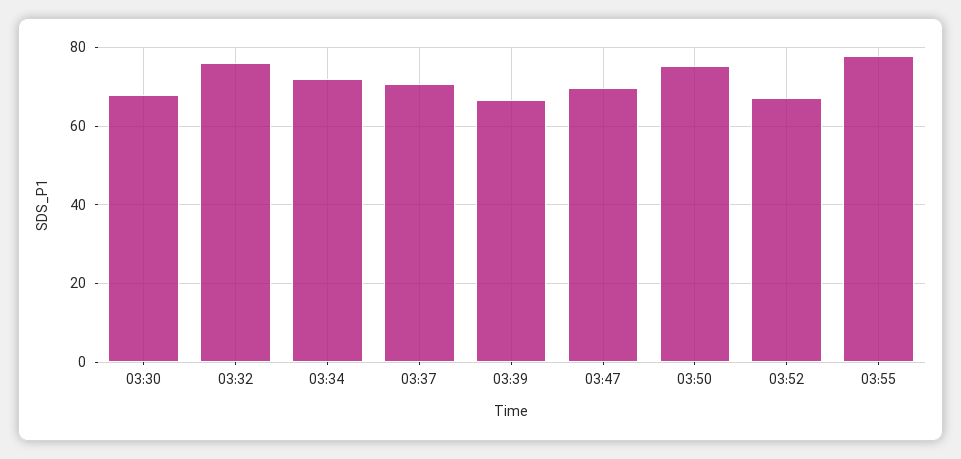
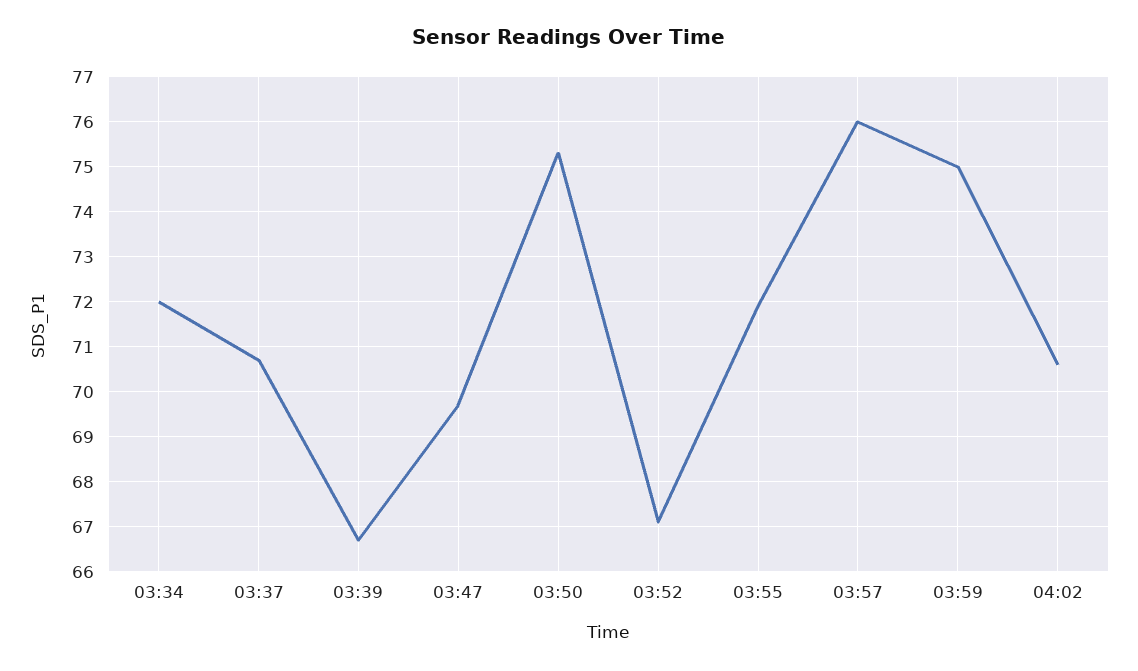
03:30: 68 -> none
03:32: 76 -> none
03:55: 78 -> 72
03:57: none -> 76
03:59: none -> 75
04:02: none -> 70.5

